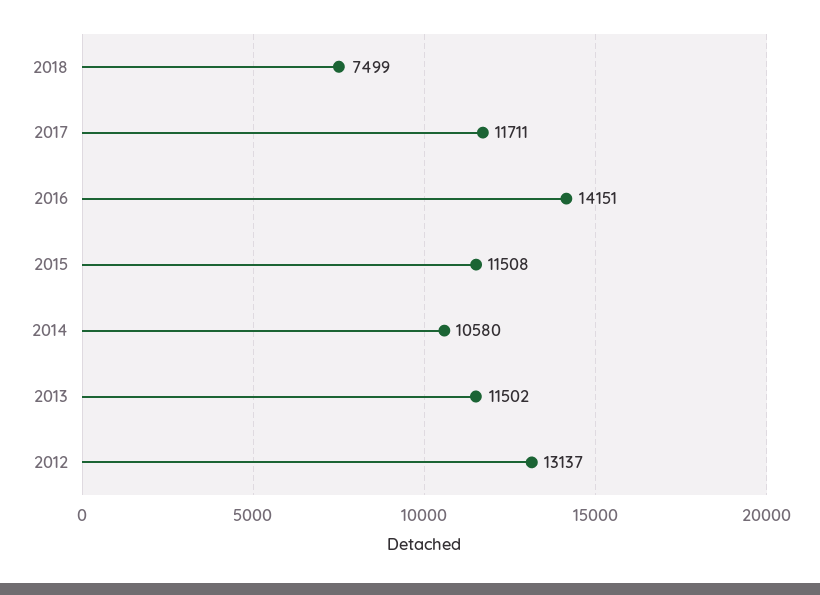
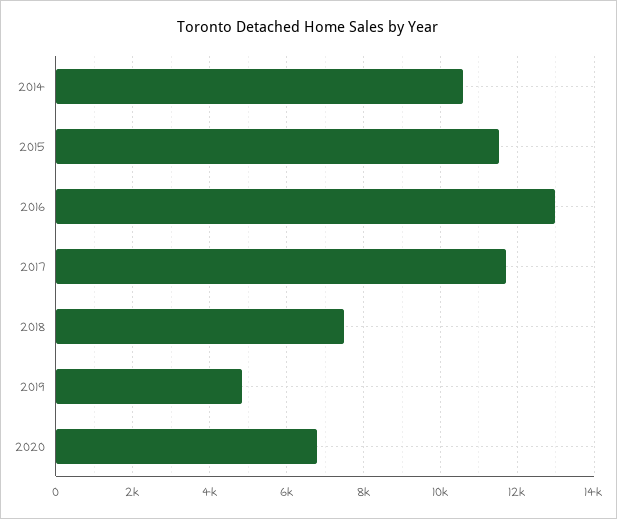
2016: 14151 -> 13000
2013: 11502 -> none
2012: 13137 -> none
2019: none -> 4800
2020: none -> 6800

